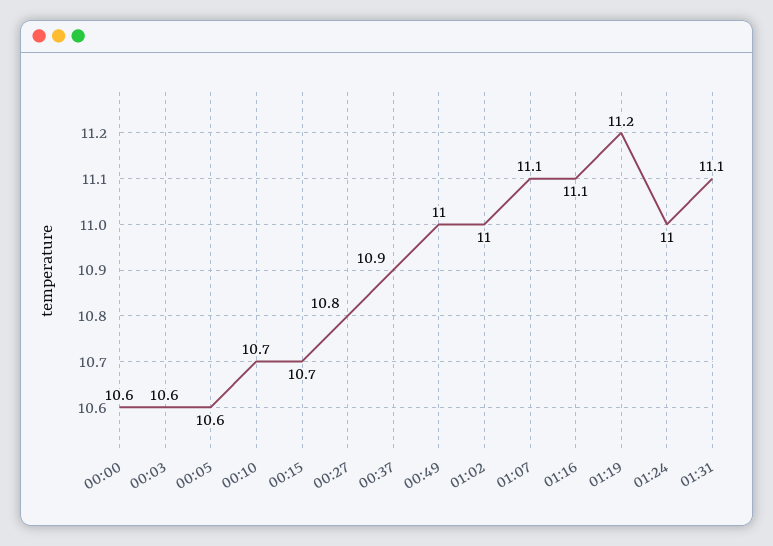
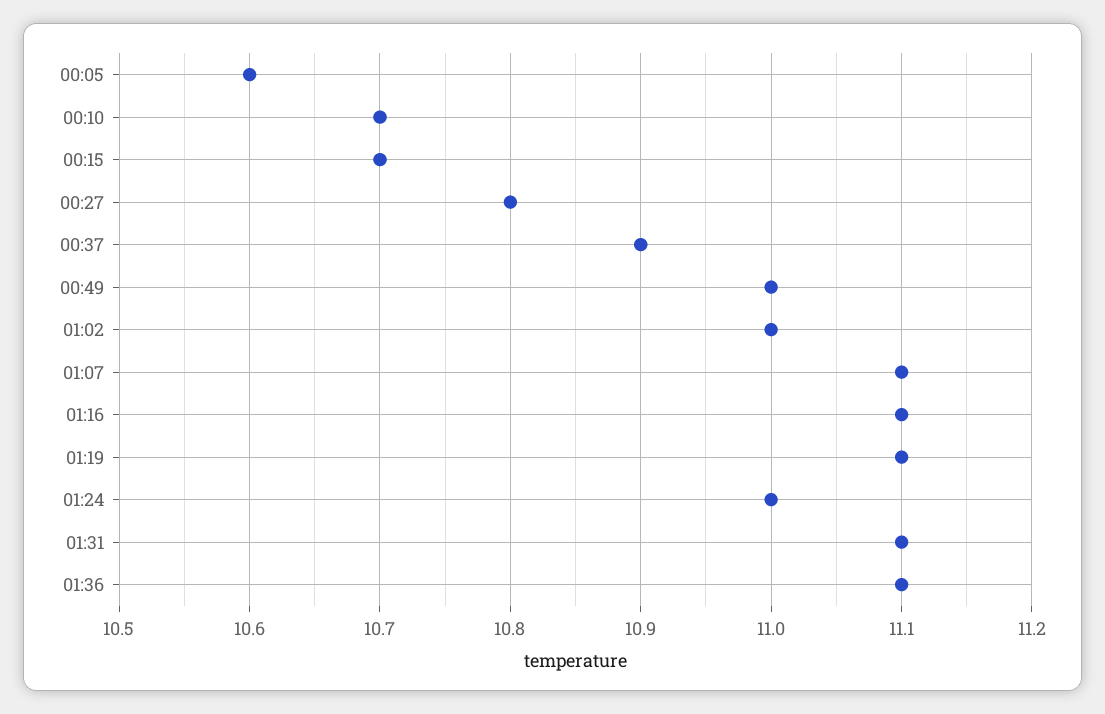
00:00: 10.6 -> none
00:03: 10.6 -> none
01:19: 11.2 -> 11.1
01:36: none -> 11.1

